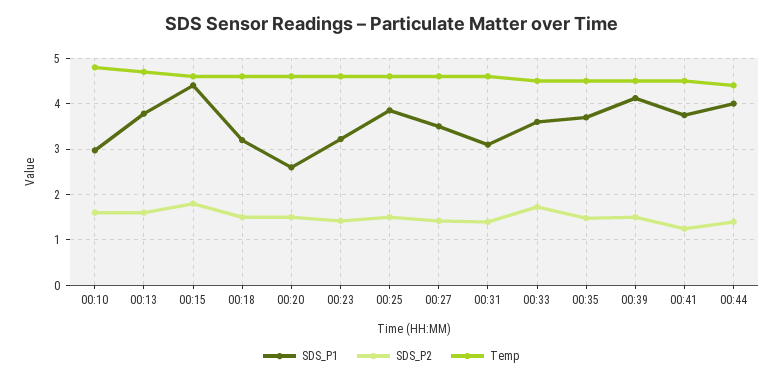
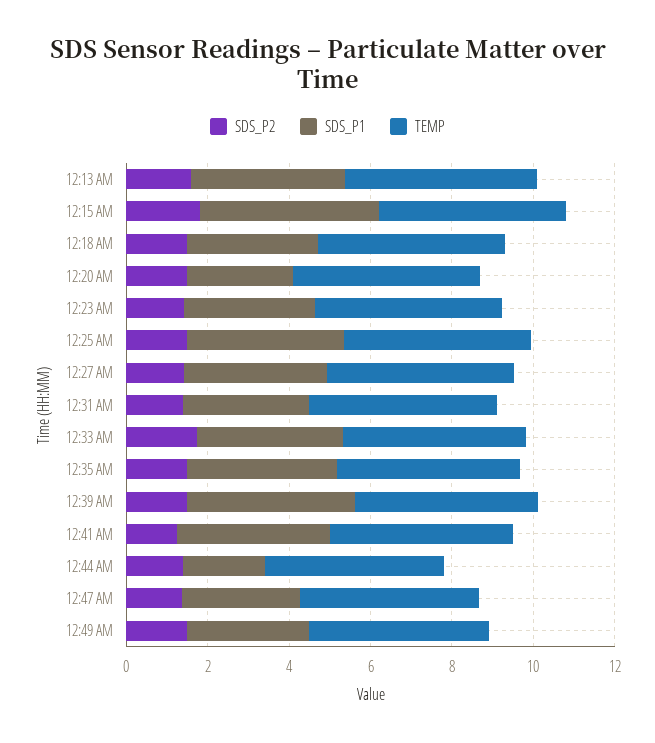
SDS_P1, 00:10: 3 -> none
SDS_P2, 00:10: 1.6 -> none
Temp, 00:10: 4.8 -> none
SDS_P1, 00:44: 4 -> 2
SDS_P2, 12:47 AM: none -> 1.5
SDS_P1, 12:47 AM: none -> 3
Temp, 12:47 AM: none -> 4.5
SDS_P2, 12:49 AM: none -> 1.5
SDS_P1, 12:49 AM: none -> 3
Temp, 12:49 AM: none -> 4.5

